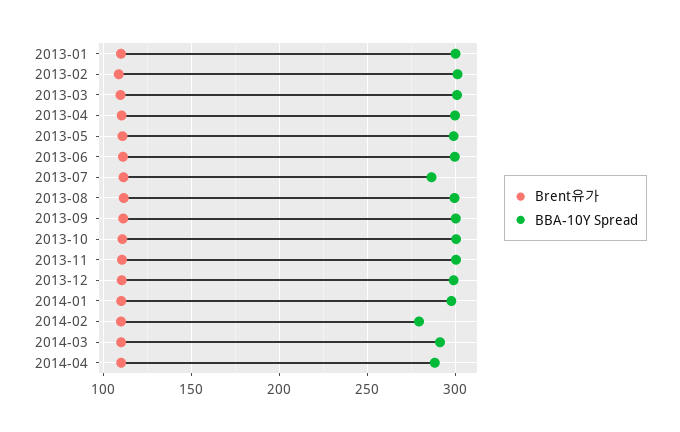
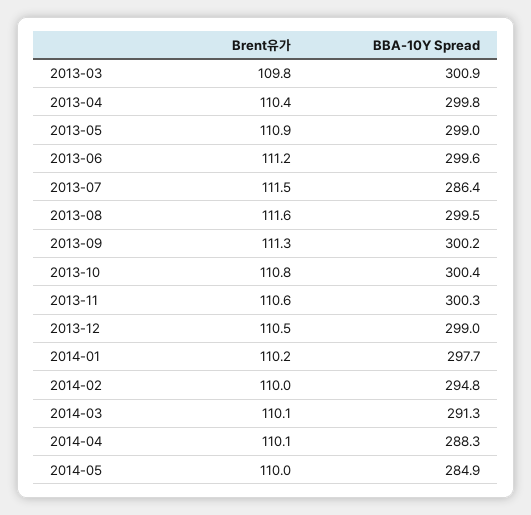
Brent유가, 2013-01: 110 -> none
BBA-10Y Spread, 2013-01: 300 -> none
Brent유가, 2013-02: 110 -> none
BBA-10Y Spread, 2013-02: 300 -> none
BBA-10Y Spread, 2014-02: 280 -> 294.8
Brent유가, 2014-05: none -> 110
BBA-10Y Spread, 2014-05: none -> 284.9

